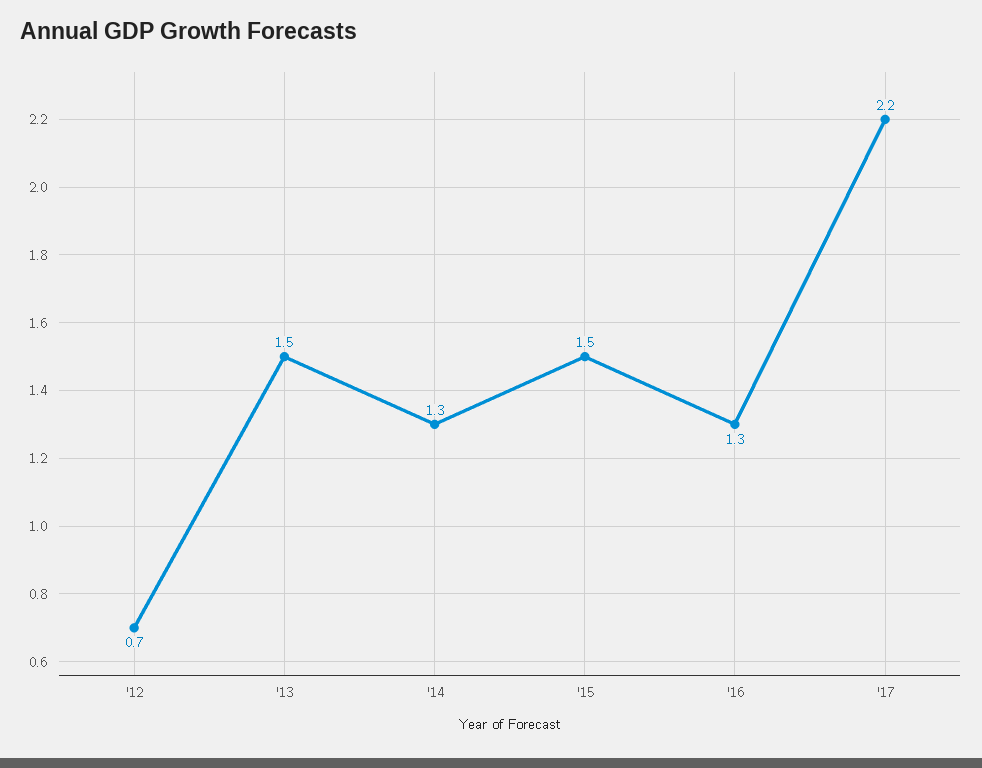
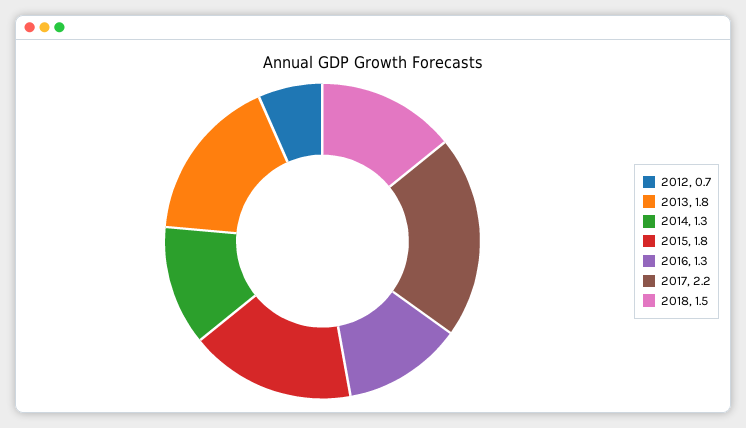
'13: 1.5 -> 1.8
'15: 1.5 -> 1.8
2018: none -> 1.5

